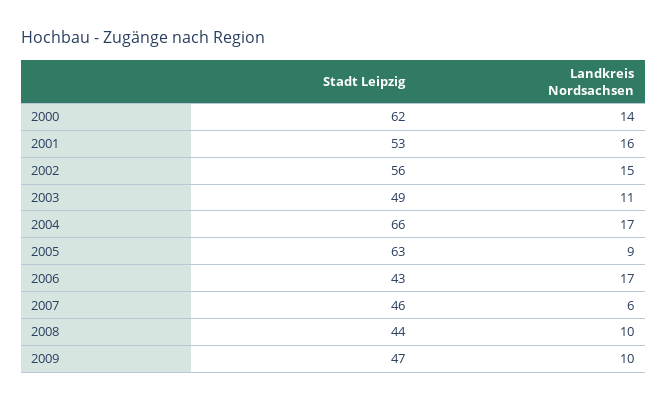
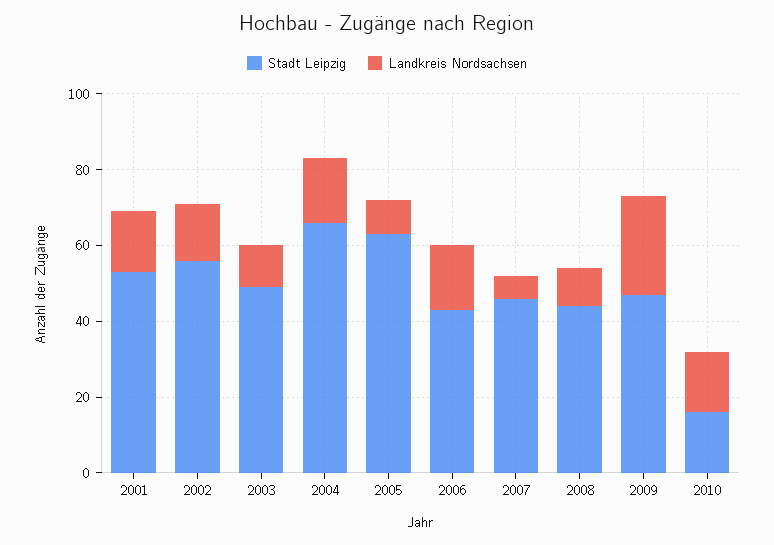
Stadt Leipzig, 2000: 62 -> none
Landkreis Nordsachsen, 2000: 14 -> none
Landkreis Nordsachsen, 2009: 10 -> 25
Stadt Leipzig, 2010: none -> 15
Landkreis Nordsachsen, 2010: none -> 15

